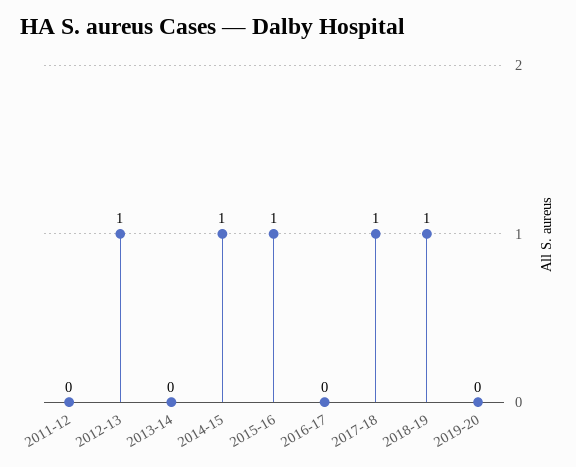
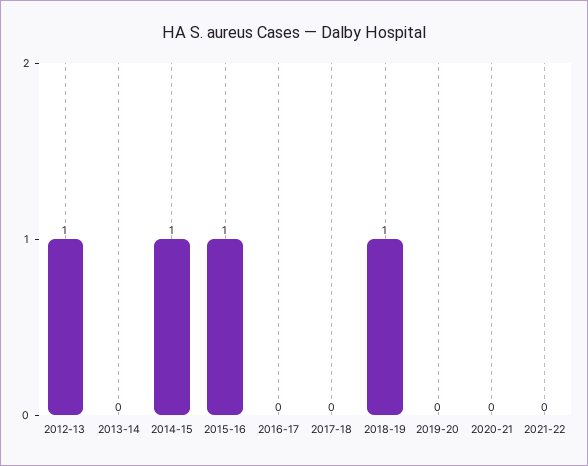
2011-12: 0 -> none
2017-18: 1 -> 0
2020-21: none -> 0
2021-22: none -> 0

